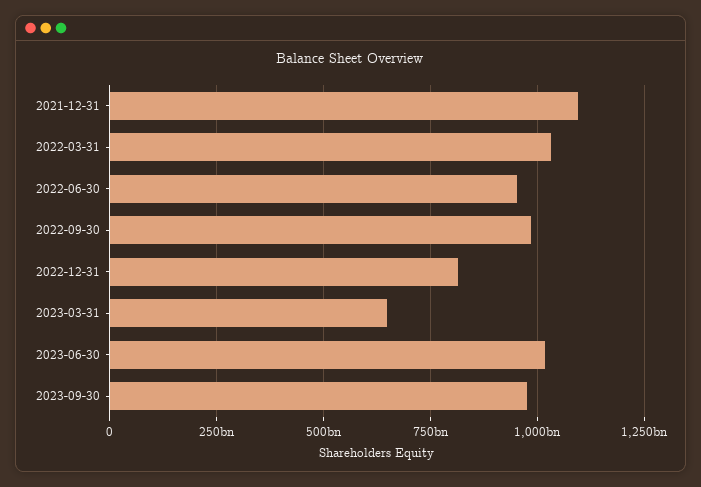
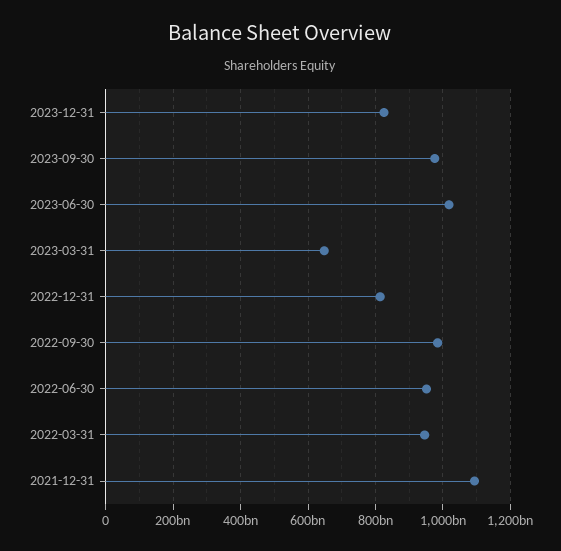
2022-03-31: 1025000000000 -> 940000000000
2023-12-31: none -> 820000000000

